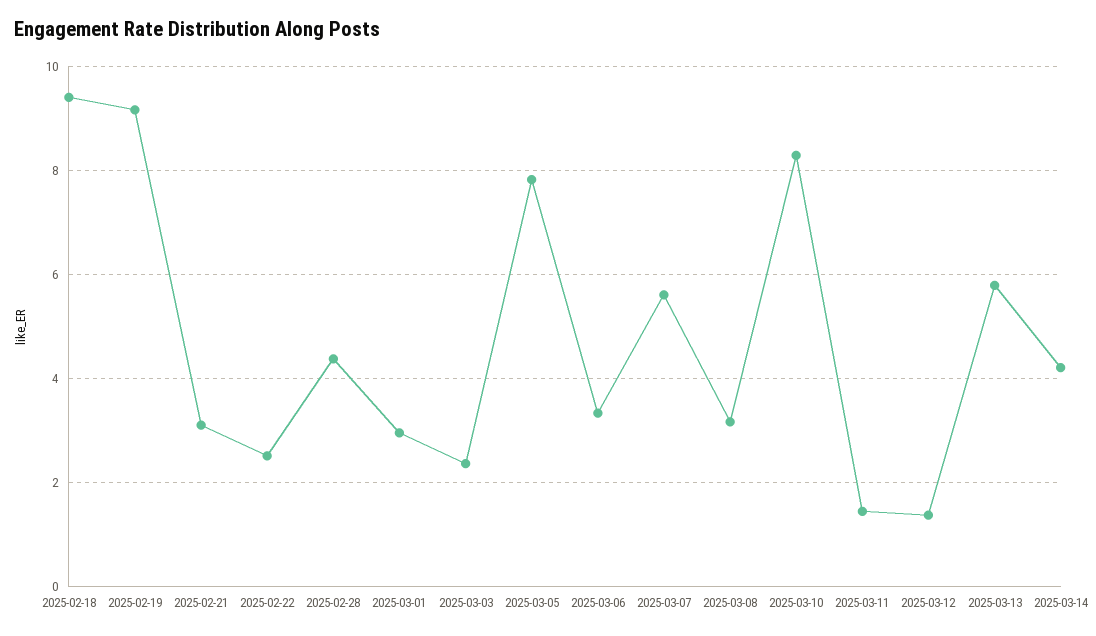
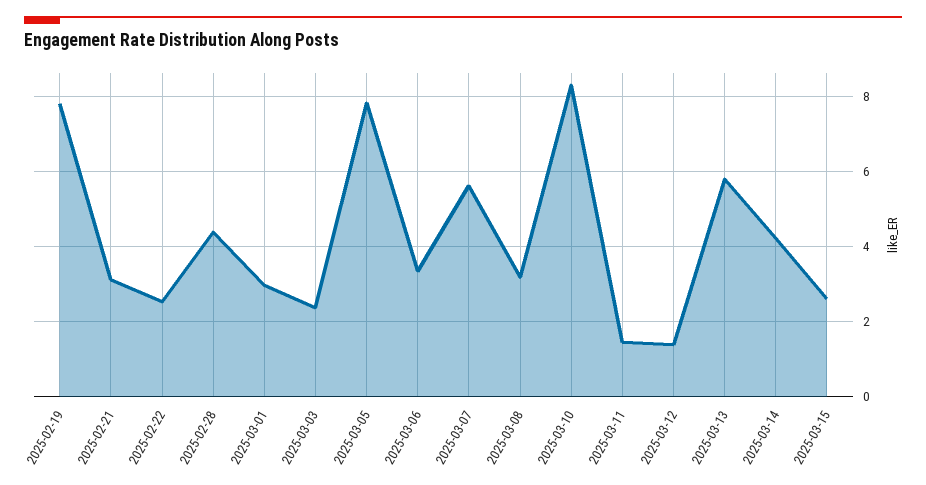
2025-02-18: 9.4 -> none
2025-02-19: 9.2 -> 7.8
2025-03-15: none -> 2.6

